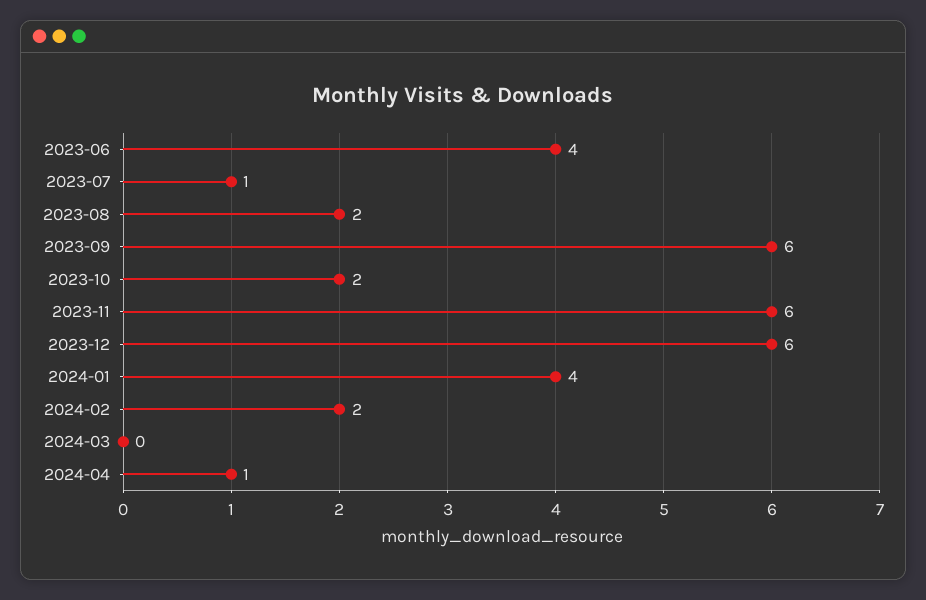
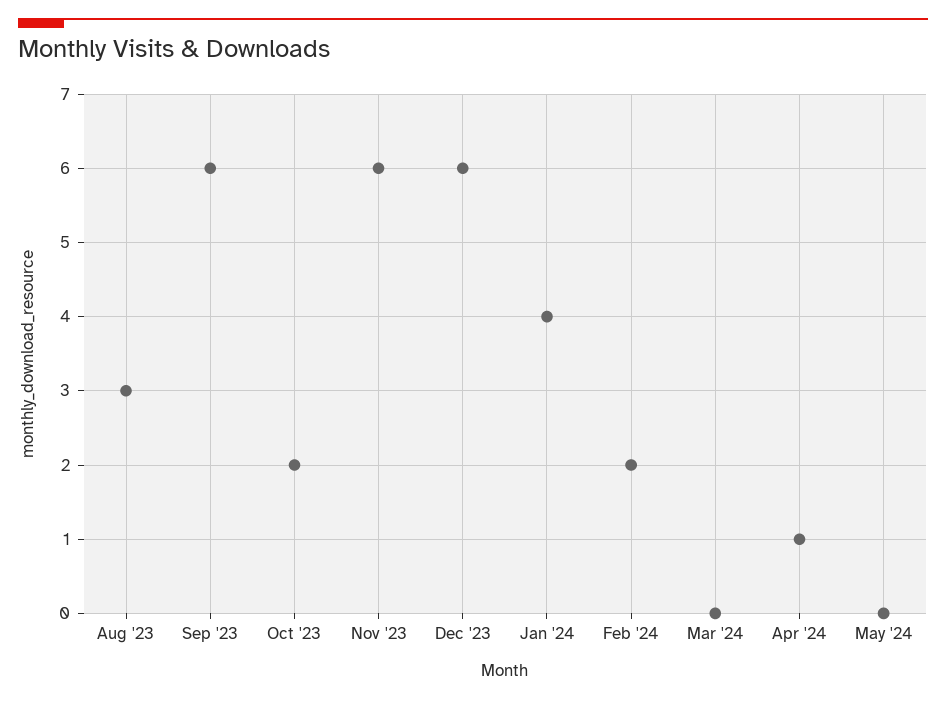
2023-06: 4 -> none
2023-07: 1 -> none
2023-08: 2 -> 3
May '24: none -> 0

